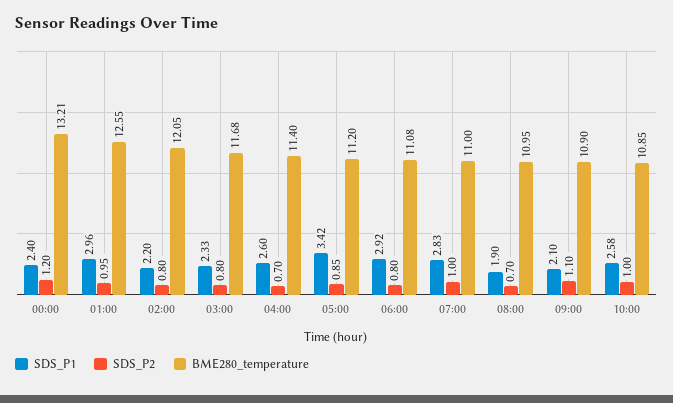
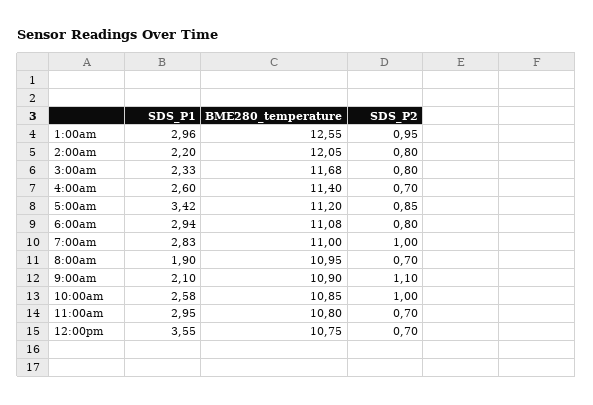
SDS_P1, 00:00: 2.4 -> none
SDS_P2, 00:00: 1.2 -> none
BME280_temperature, 00:00: 13.21 -> none
SDS_P1, 06:00: 2.92 -> 2.94
SDS_P1, 11:00am: none -> 2.95
BME280_temperature, 11:00am: none -> 10.8
SDS_P2, 11:00am: none -> 0.7
SDS_P1, 12:00pm: none -> 3.55
BME280_temperature, 12:00pm: none -> 10.75
SDS_P2, 12:00pm: none -> 0.7

